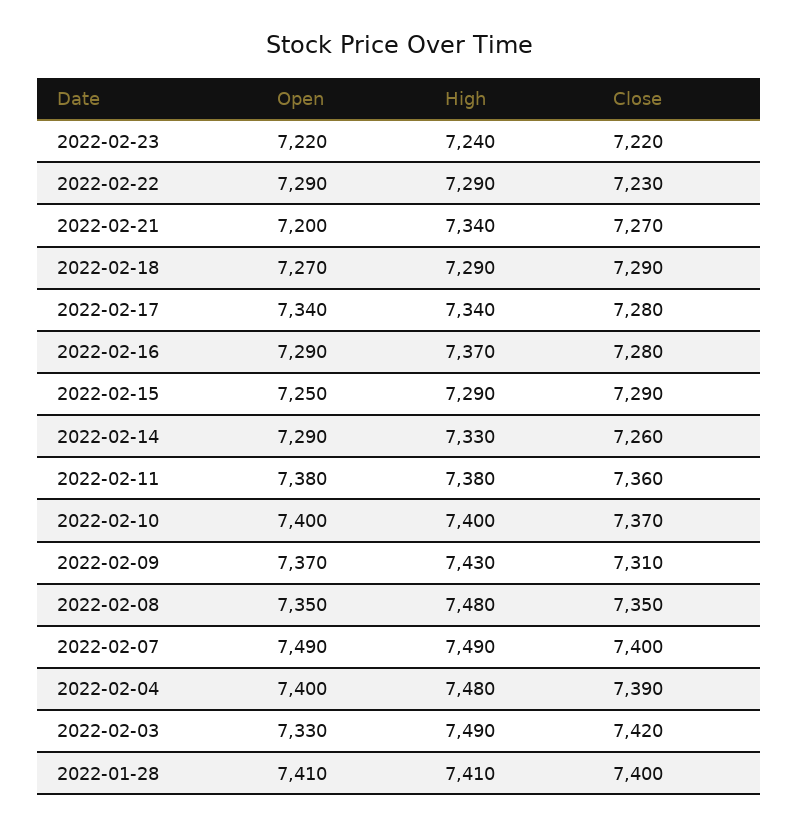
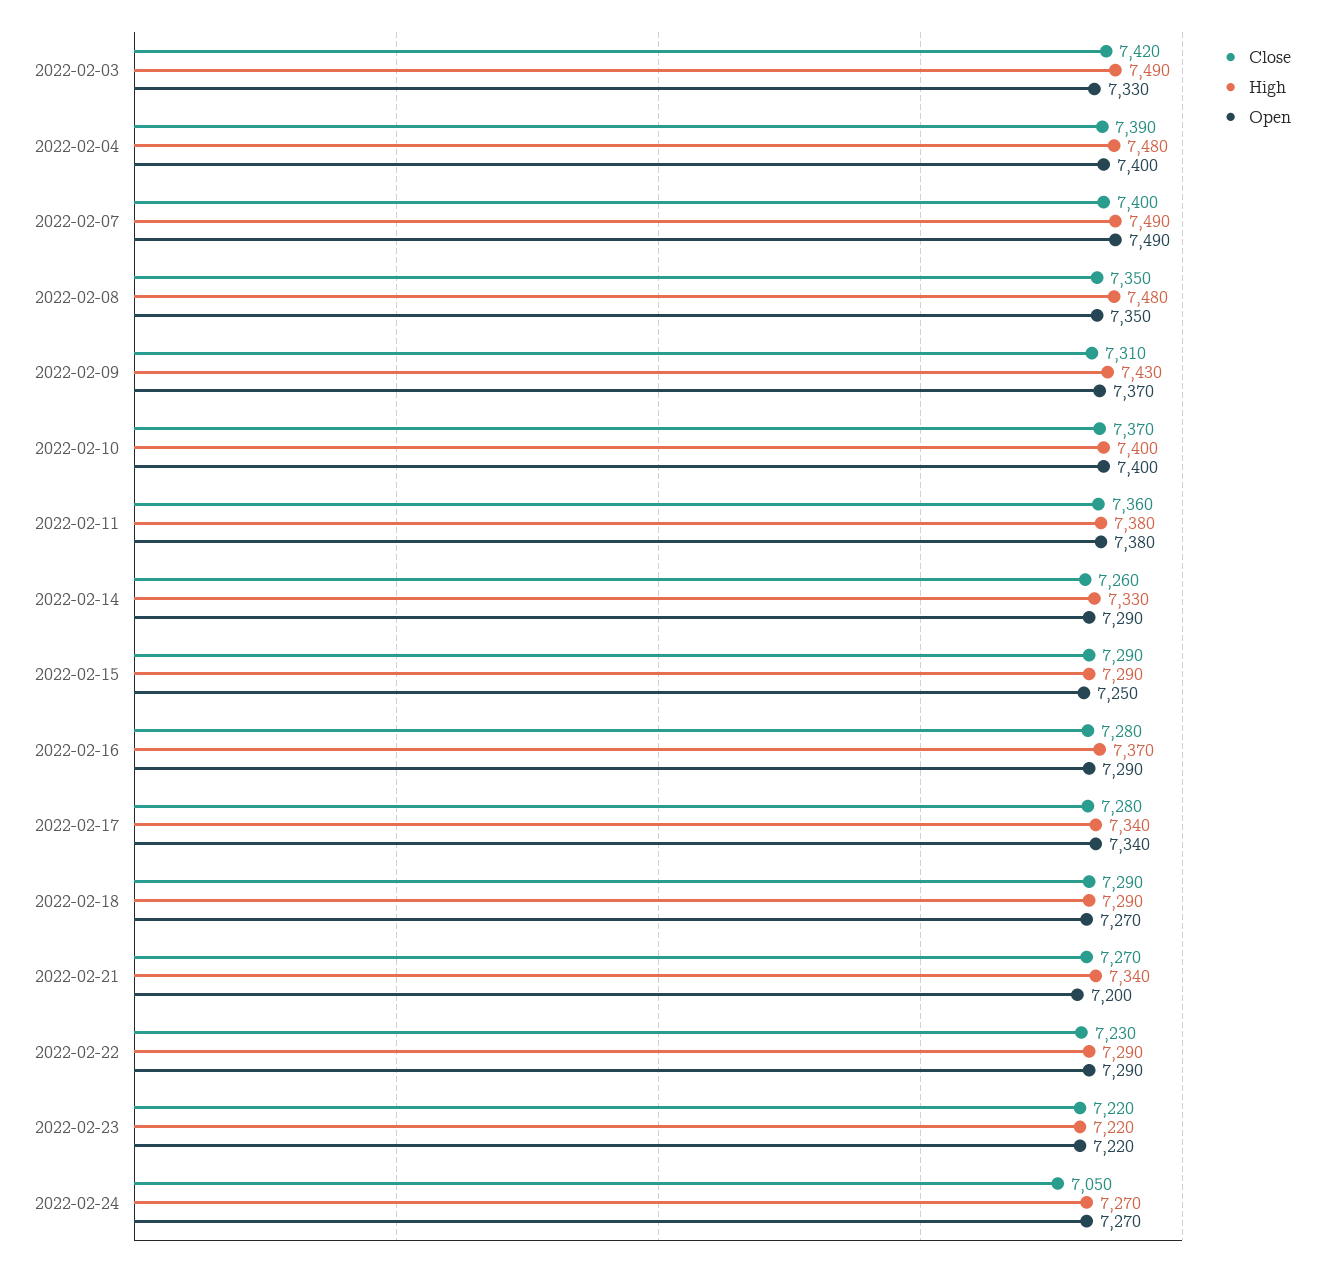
High, 2022-02-23: 7240 -> 7220
Open, 2022-01-28: 7410 -> none
High, 2022-01-28: 7410 -> none
Close, 2022-01-28: 7400 -> none
Close, 2022-02-24: none -> 7050
High, 2022-02-24: none -> 7270
Open, 2022-02-24: none -> 7270

